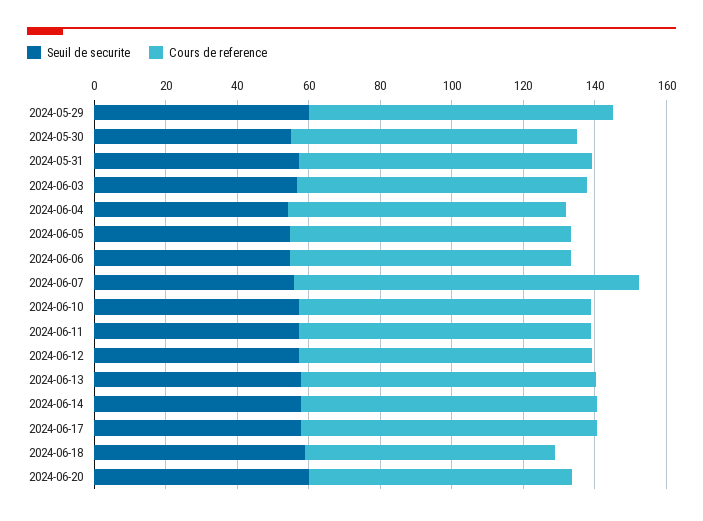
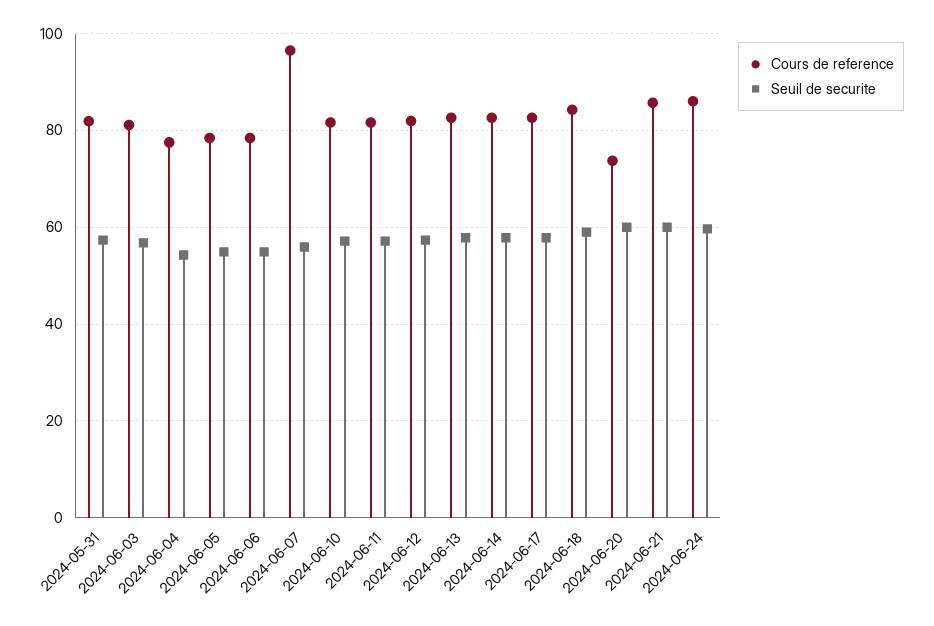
Seuil de securite, 2024-05-29: 60 -> none
Cours de reference, 2024-05-29: 85 -> none
Seuil de securite, 2024-05-30: 55 -> none
Cours de reference, 2024-05-30: 80 -> none
Cours de reference, 2024-06-18: 70 -> 84
Cours de reference, 2024-06-21: none -> 86
Seuil de securite, 2024-06-21: none -> 60
Cours de reference, 2024-06-24: none -> 86
Seuil de securite, 2024-06-24: none -> 60

